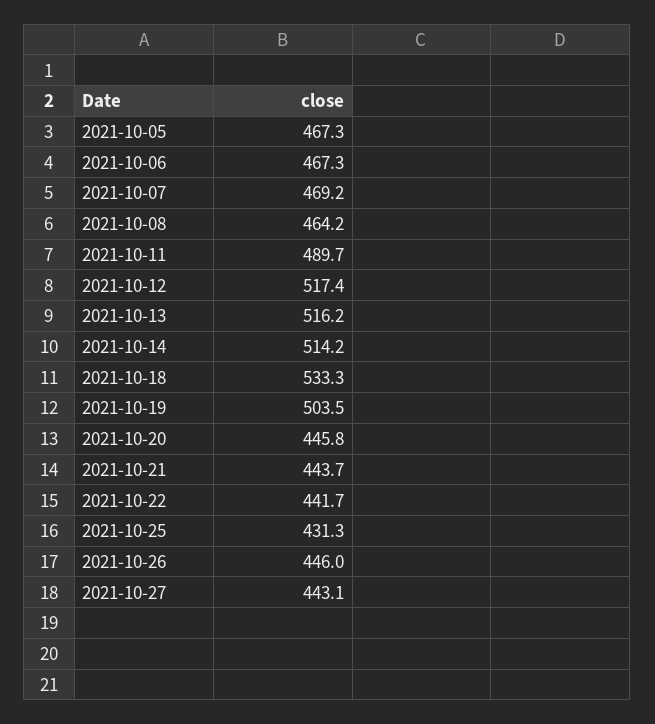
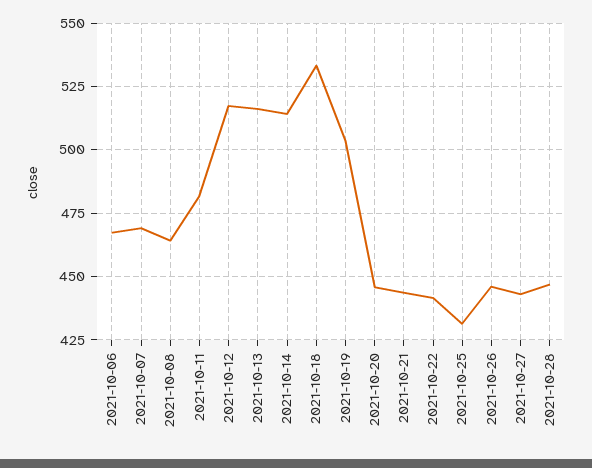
2021-10-05: 467.3 -> none
2021-10-11: 489.7 -> 482.5
2021-10-28: none -> 447.5

